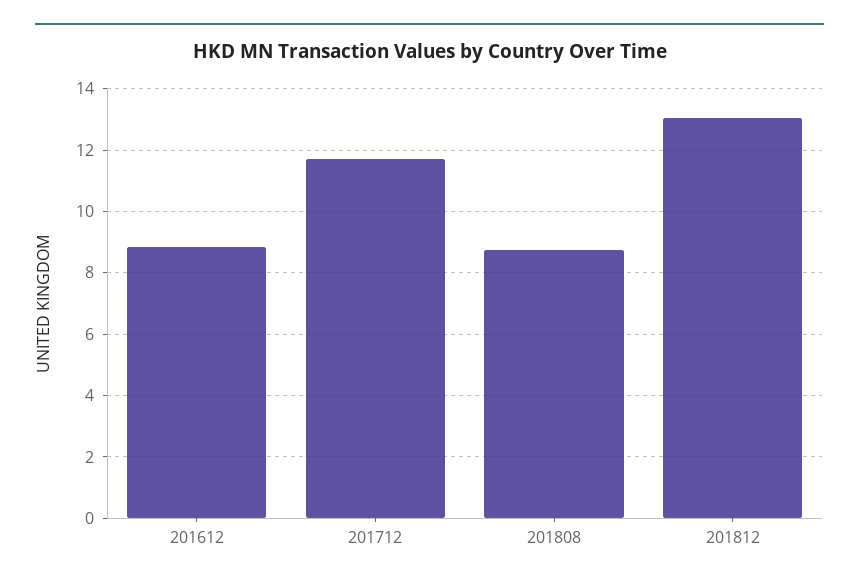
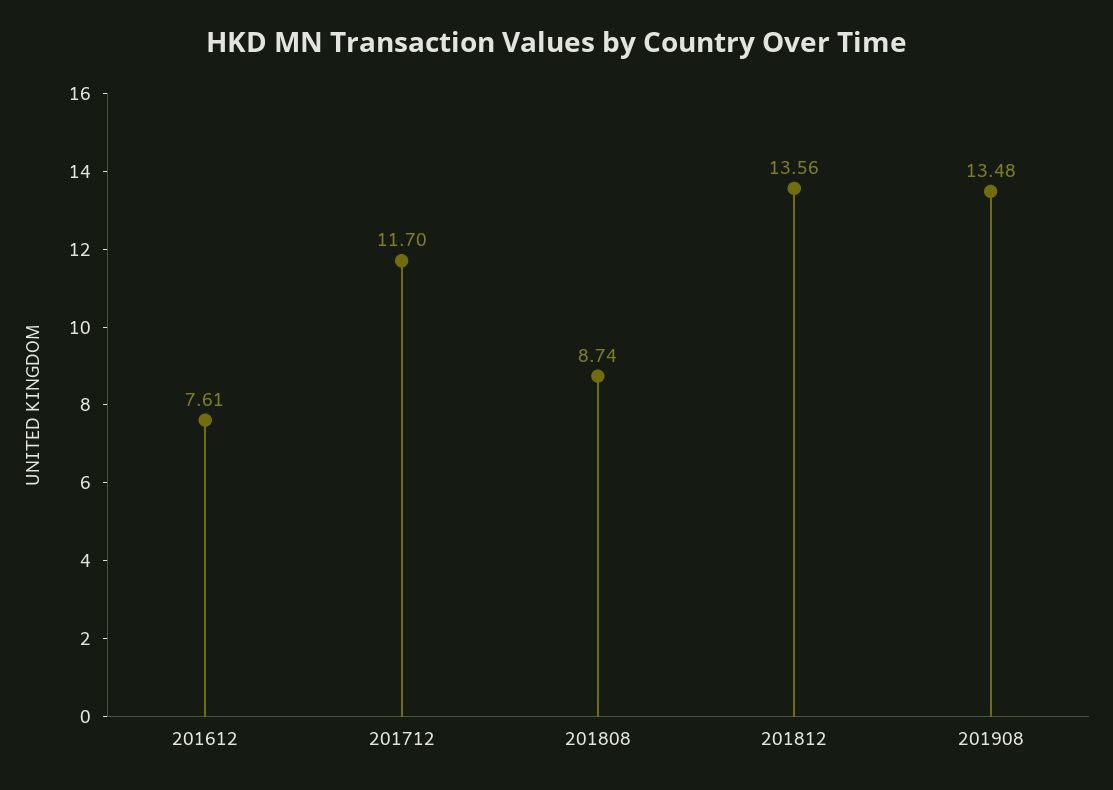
201612: 8.8 -> 7.61
201812: 13 -> 13.56
201908: none -> 13.48

